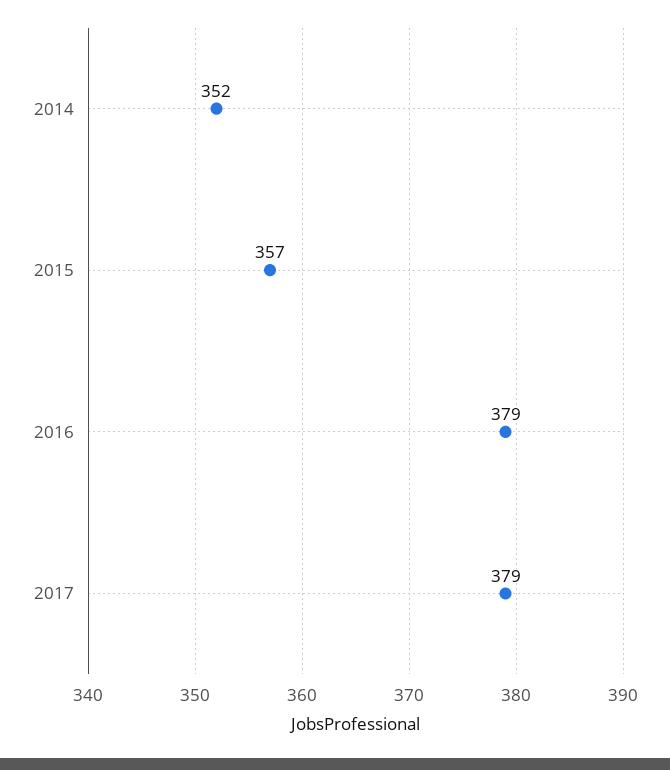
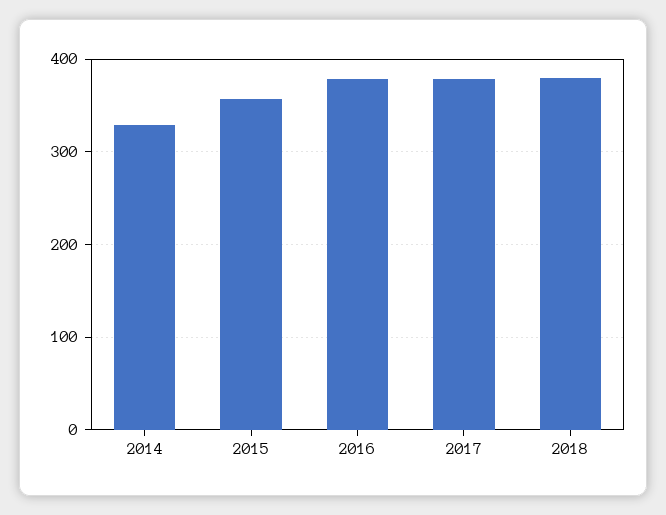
2014: 352 -> 330
2018: none -> 380

